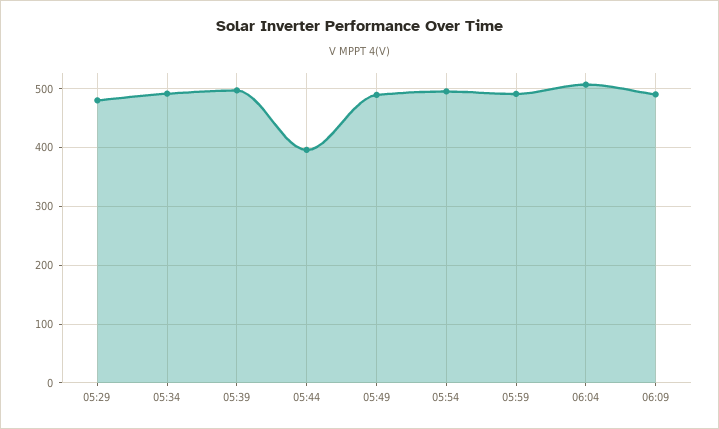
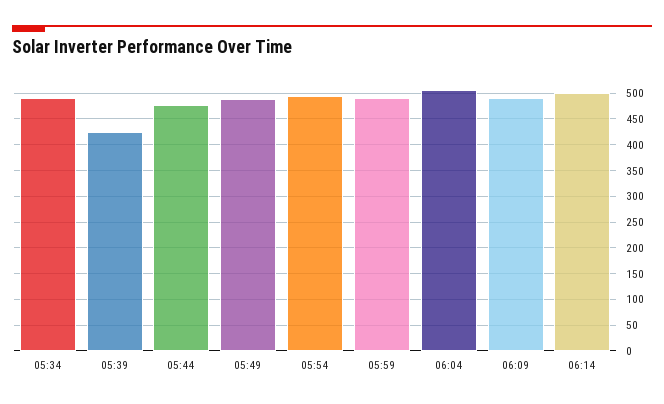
05:29: 480 -> none
05:39: 500 -> 425
05:44: 400 -> 475
06:14: none -> 500

